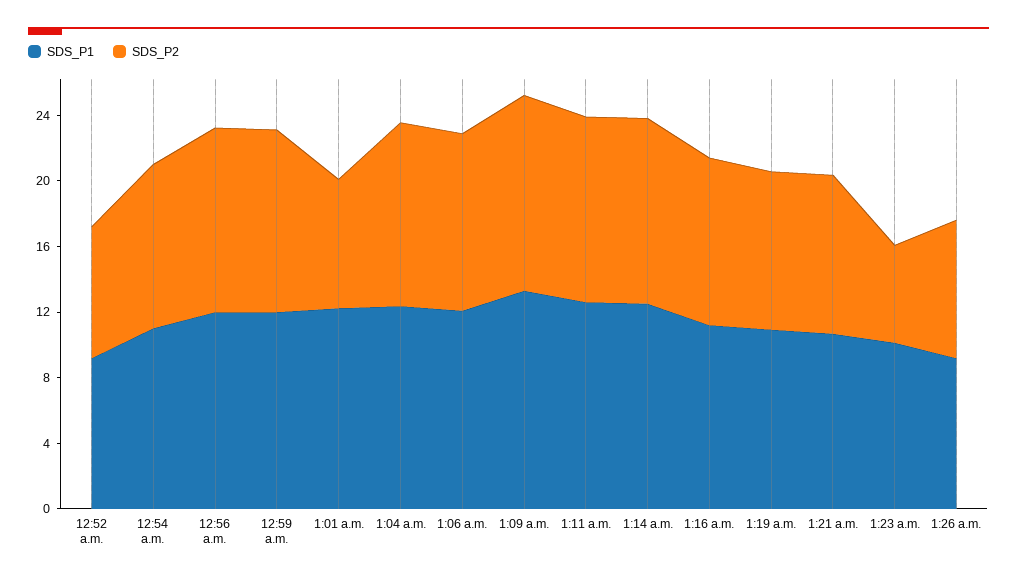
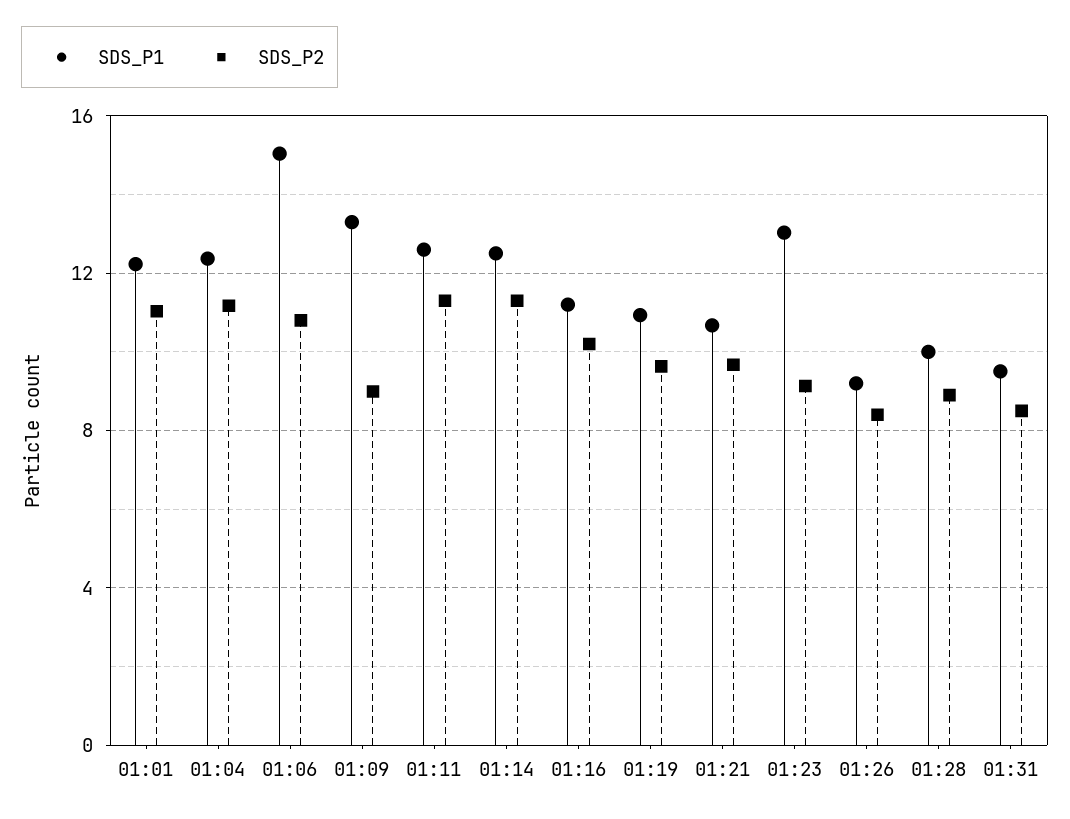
SDS_P1, 12:52 a.m.: 9 -> none
SDS_P2, 12:52 a.m.: 8 -> none
SDS_P1, 12:54 a.m.: 11 -> none
SDS_P2, 12:54 a.m.: 10 -> none
SDS_P1, 12:56 a.m.: 12 -> none
SDS_P2, 12:56 a.m.: 11 -> none
SDS_P1, 12:59 a.m.: 12 -> none
SDS_P2, 12:59 a.m.: 11 -> none
SDS_P2, 1:01 a.m.: 8 -> 11
SDS_P1, 1:06 a.m.: 12 -> 15
SDS_P2, 1:09 a.m.: 12 -> 9
SDS_P1, 1:23 a.m.: 10 -> 13
SDS_P2, 1:23 a.m.: 6 -> 9
SDS_P1, 01:28: none -> 10
SDS_P2, 01:28: none -> 9
SDS_P1, 01:31: none -> 9.5
SDS_P2, 01:31: none -> 8.5

